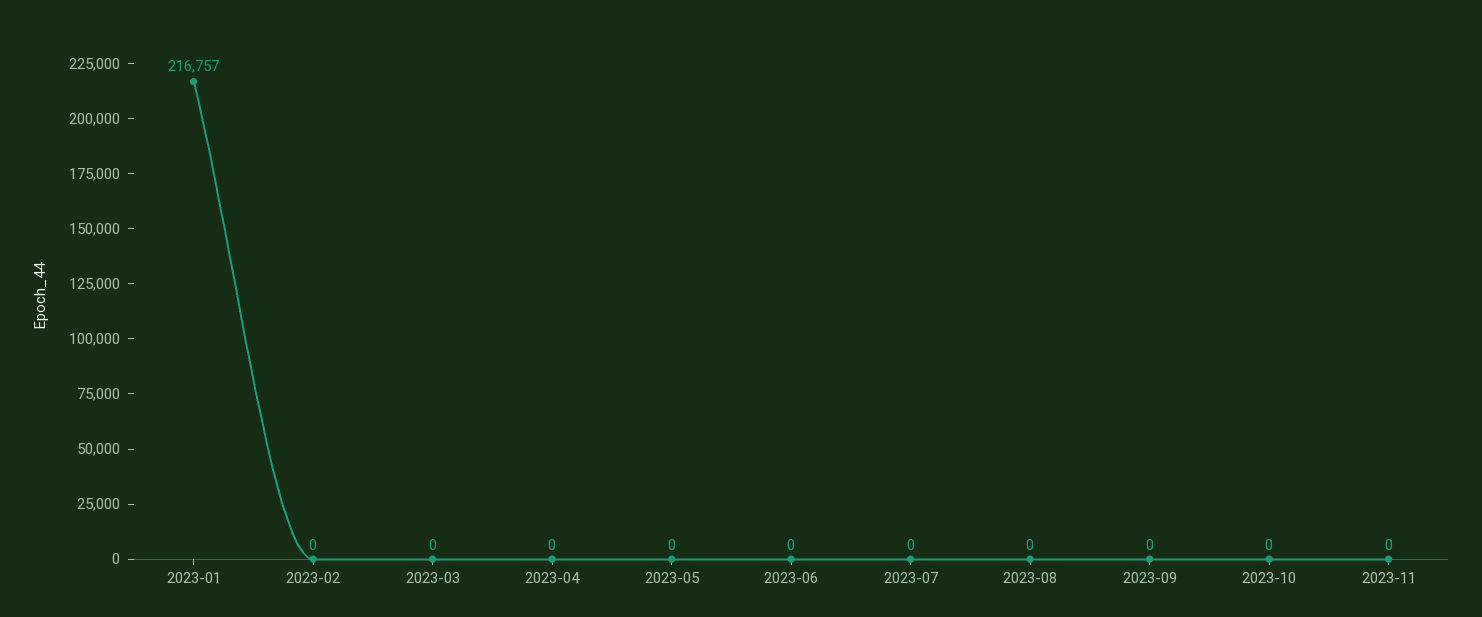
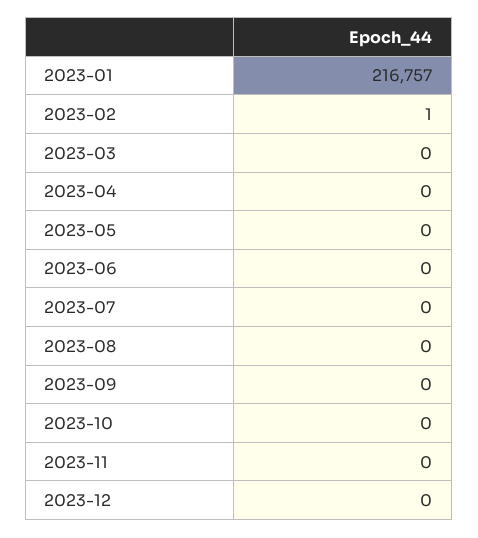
2023-02: 0 -> 1
2023-12: none -> 0

